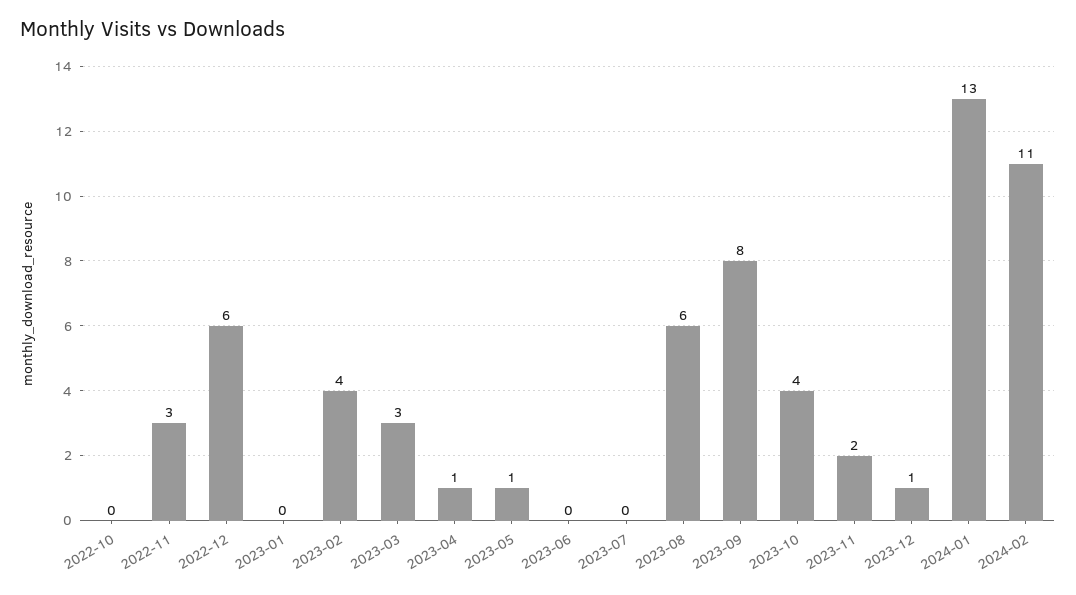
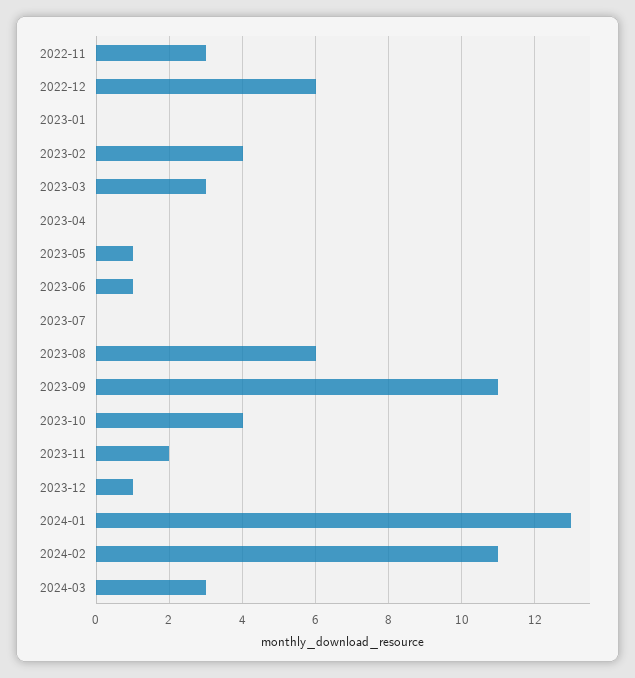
2022-10: 0 -> none
2023-04: 1 -> 0
2023-06: 0 -> 1
2023-09: 8 -> 11
2024-03: none -> 3

